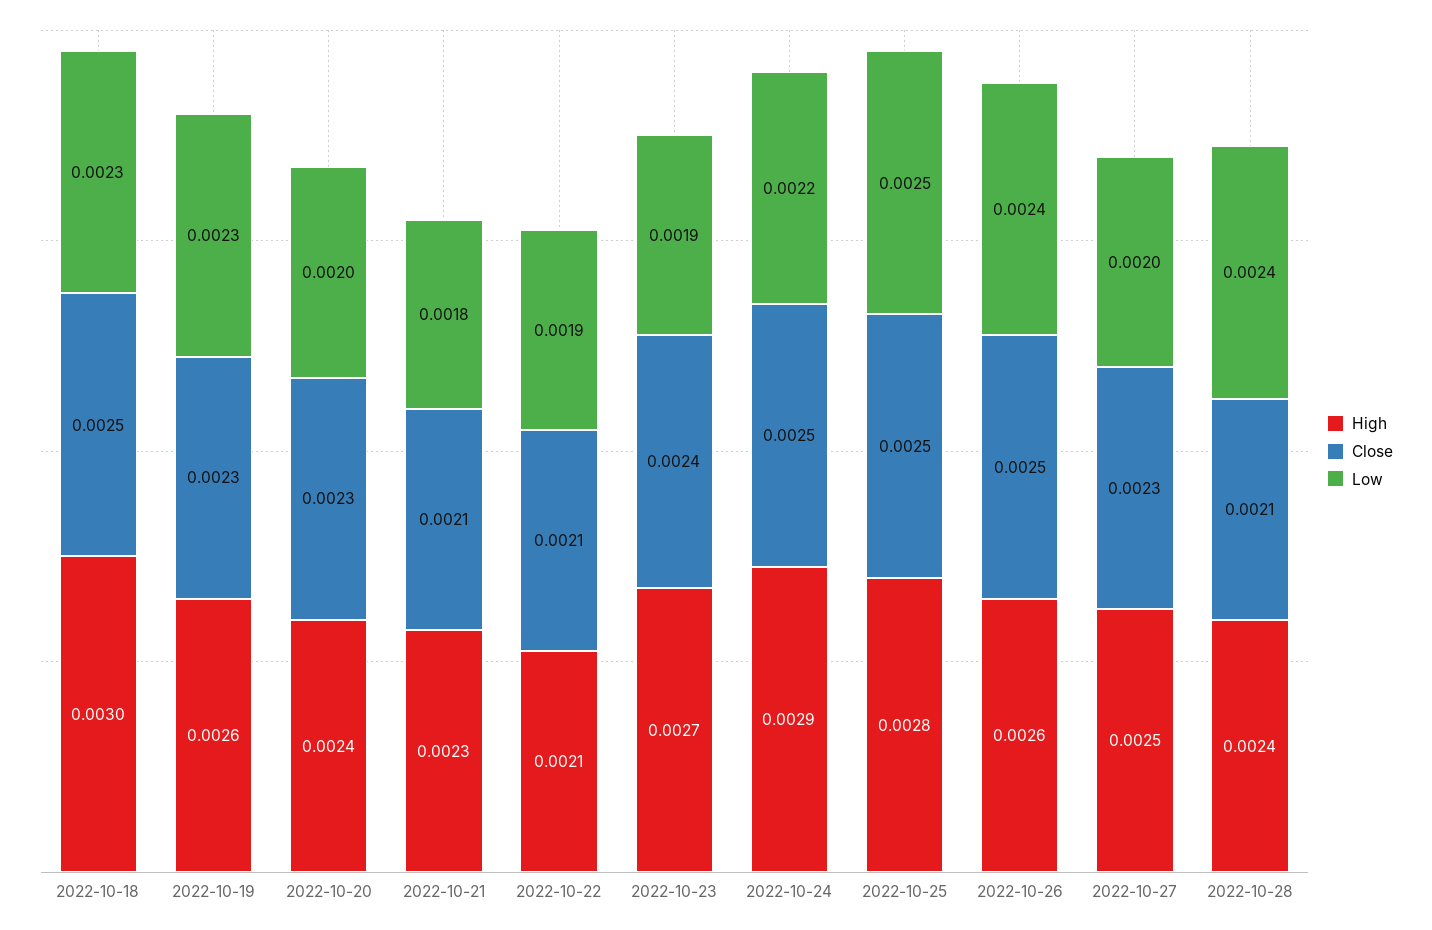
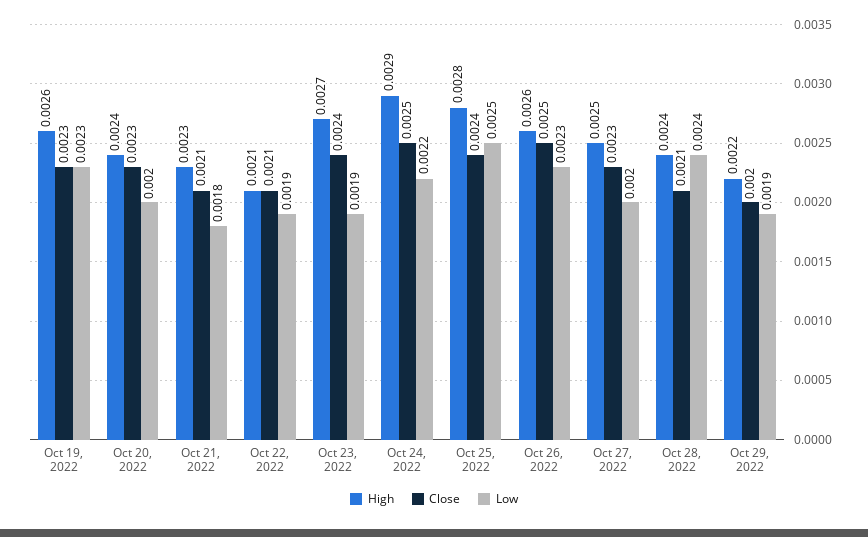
High, 2022-10-18: 0.003 -> none
Close, 2022-10-18: 0.0025 -> none
Low, 2022-10-18: 0.0023 -> none
Close, 2022-10-25: 0.0025 -> 0.0024
Low, 2022-10-26: 0.0024 -> 0.0023
High, Oct 29, 2022: none -> 0.0022
Close, Oct 29, 2022: none -> 0.002
Low, Oct 29, 2022: none -> 0.0019

